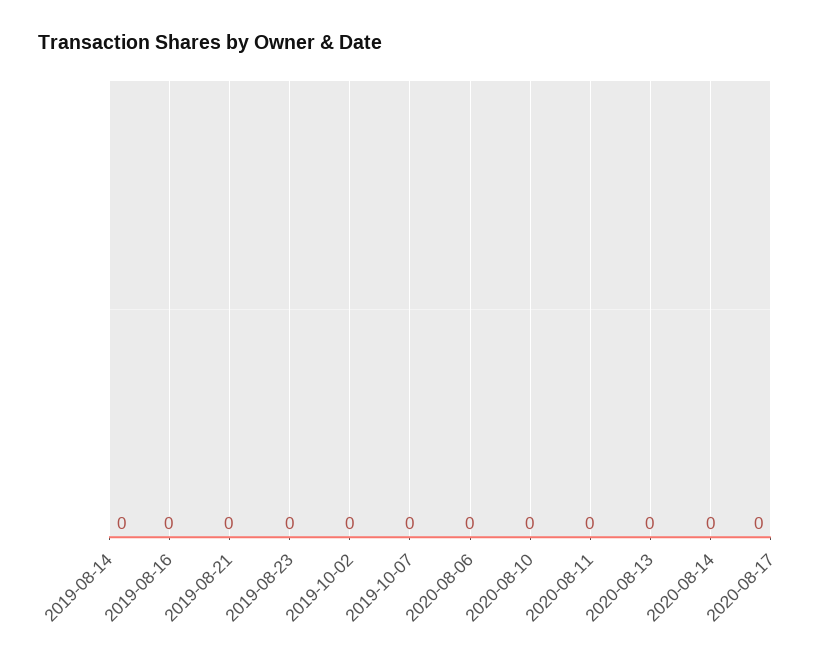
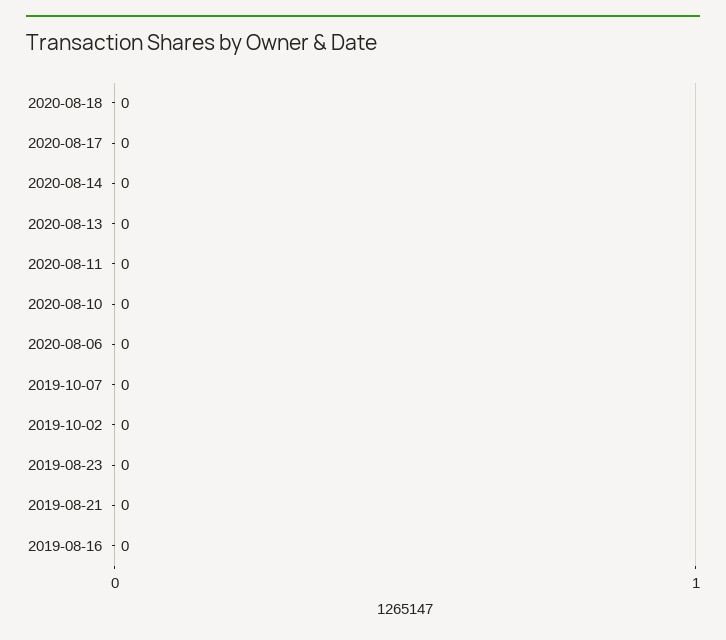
2019-08-14: 0 -> none
2020-08-18: none -> 0

